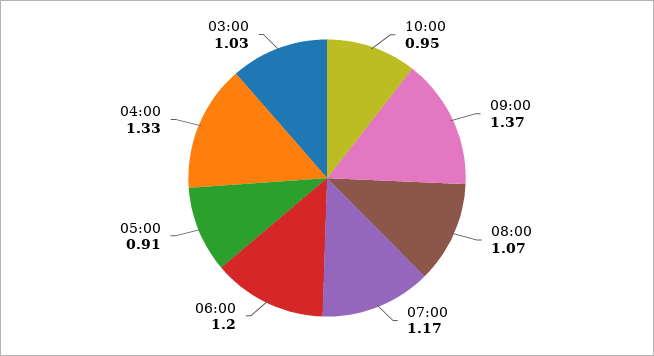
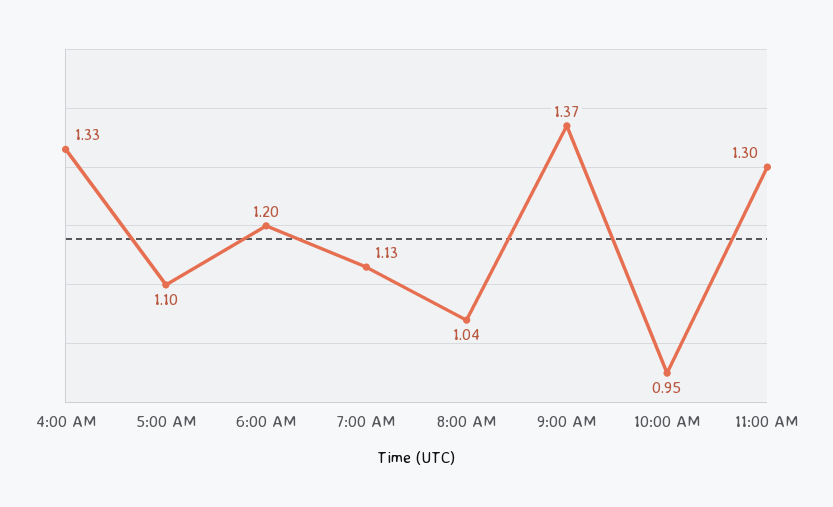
08:00: 1.07 -> 1.04
07:00: 1.17 -> 1.13
05:00: 0.91 -> 1.1
03:00: 1.03 -> none
11:00 AM: none -> 1.3

